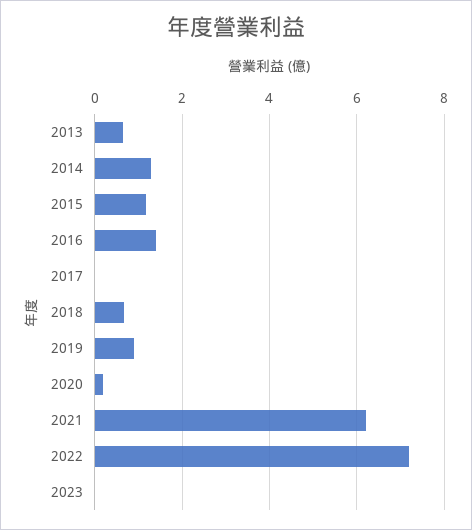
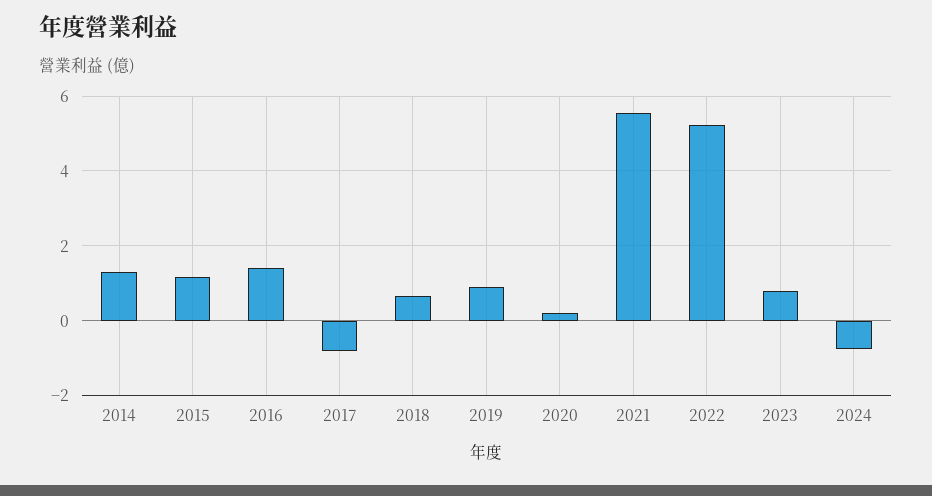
2013: 0.6 -> none
2017: 0 -> -0.8
2021: 6.2 -> 5.6
2022: 7.2 -> 5.2
2023: 0 -> 0.8
2024: none -> -0.8

